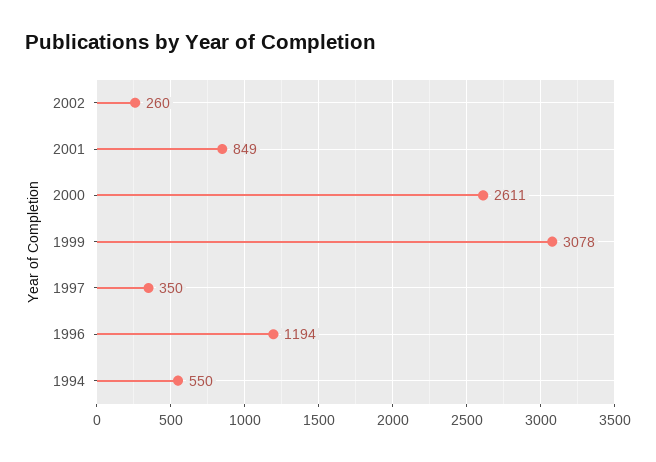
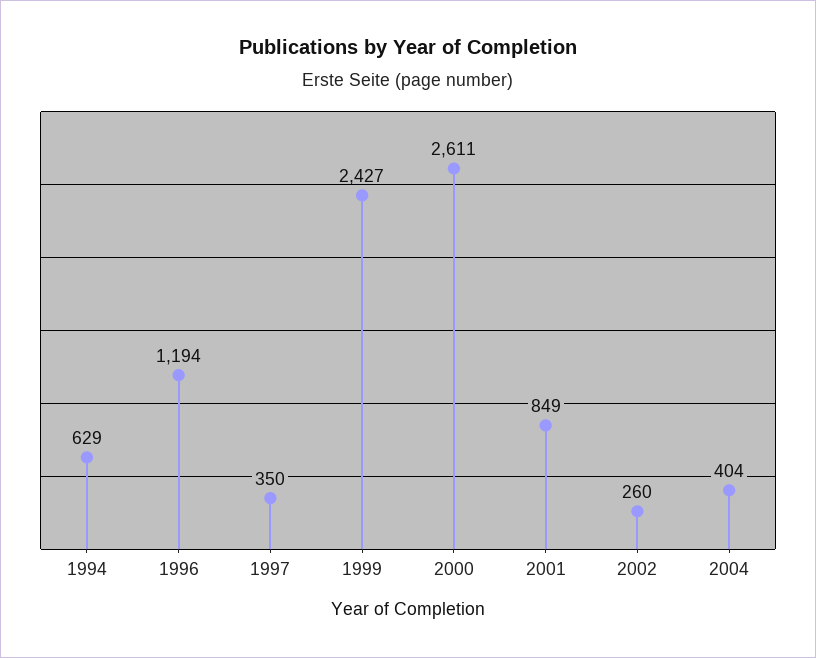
1999: 3078 -> 2427
1994: 550 -> 629
2004: none -> 404

